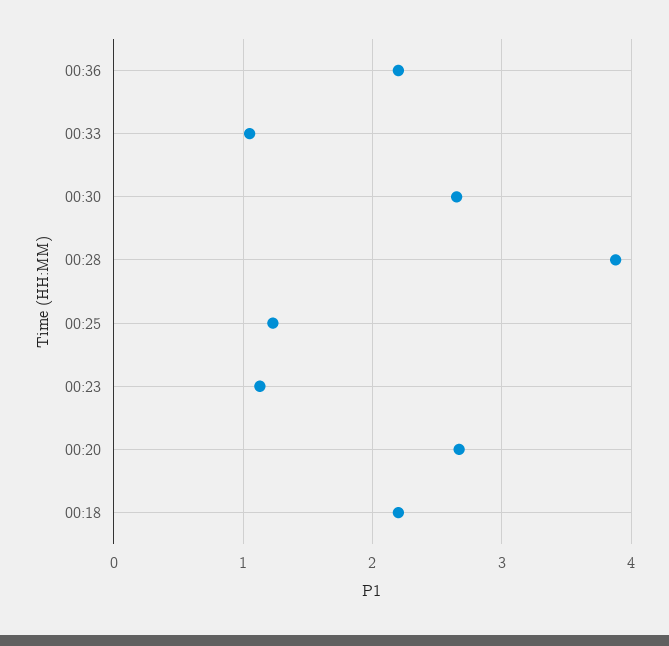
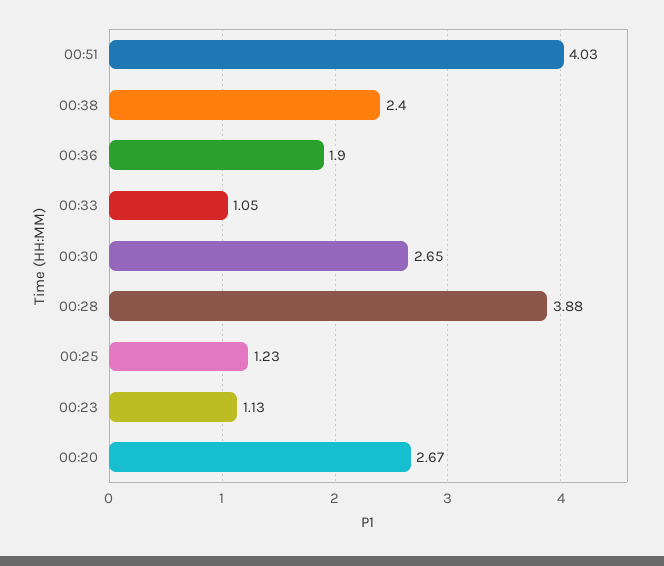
00:36: 2.2 -> 1.9
00:18: 2.2 -> none
00:51: none -> 4.03
00:38: none -> 2.4

